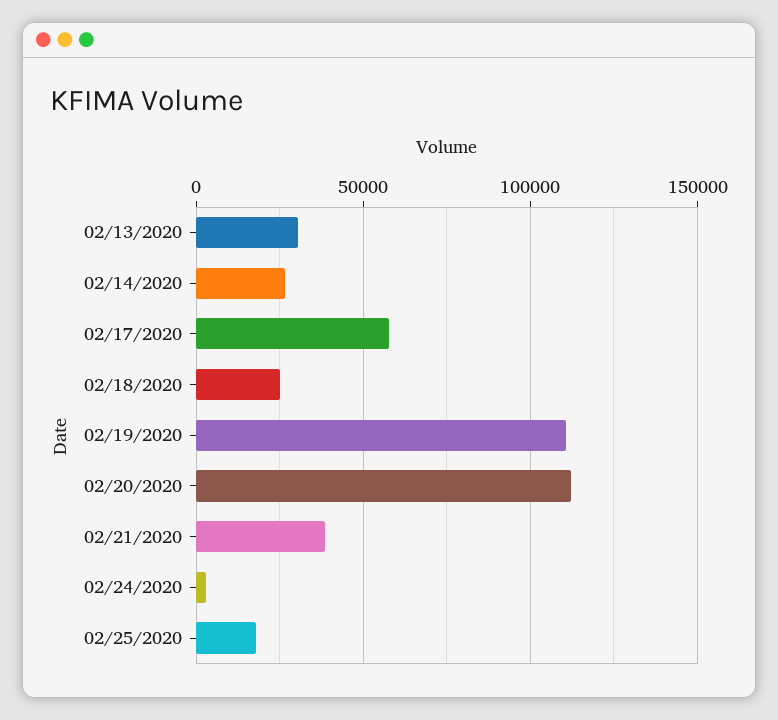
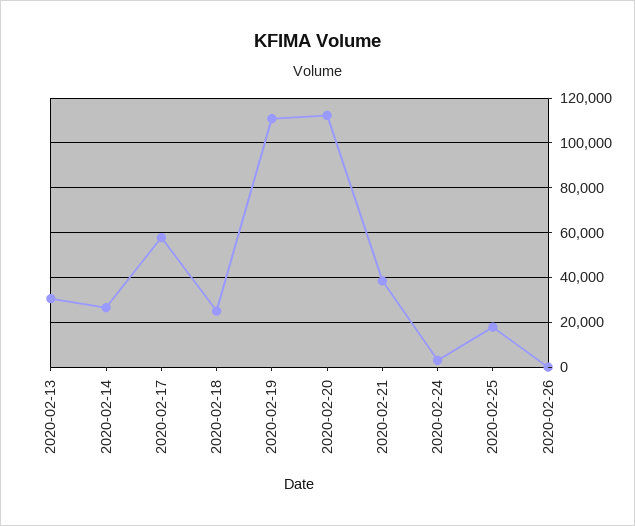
2020-02-26: none -> 0

